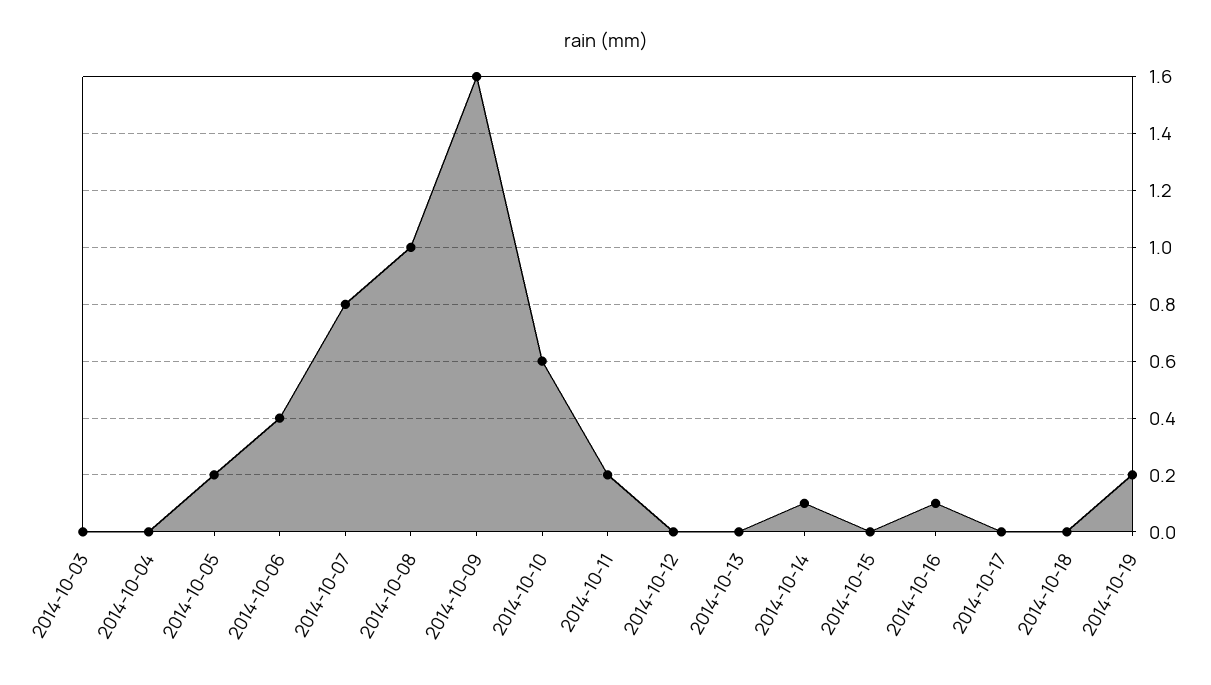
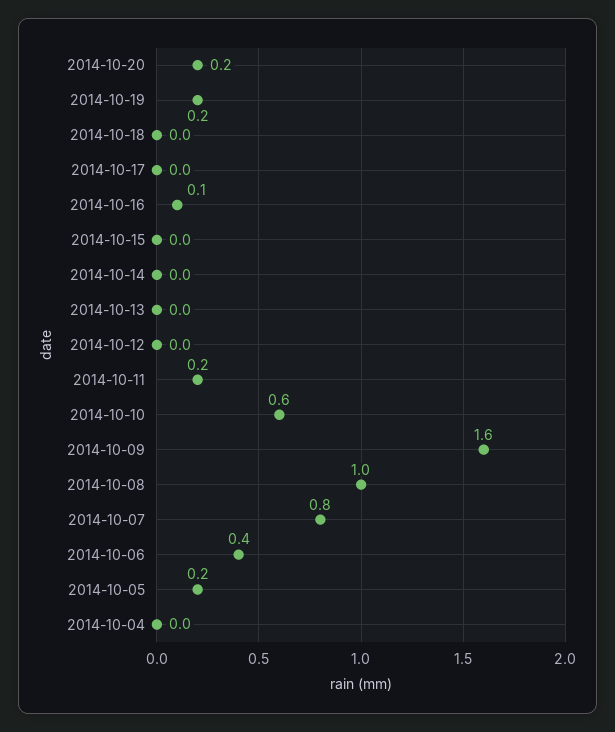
2014-10-03: 0 -> none
2014-10-14: 0.1 -> 0
2014-10-20: none -> 0.2

